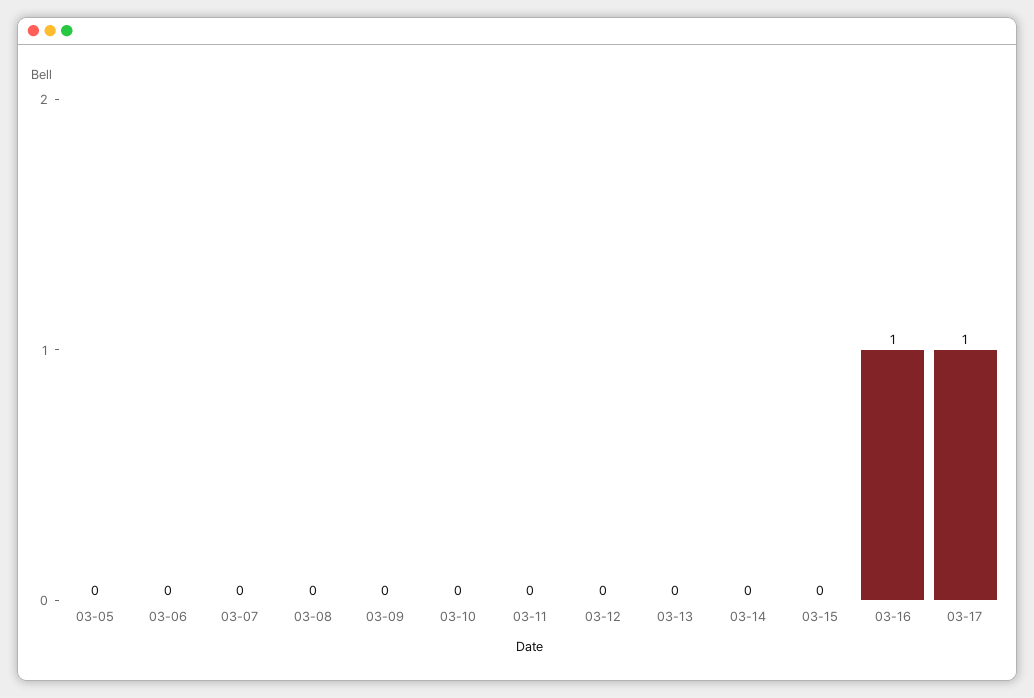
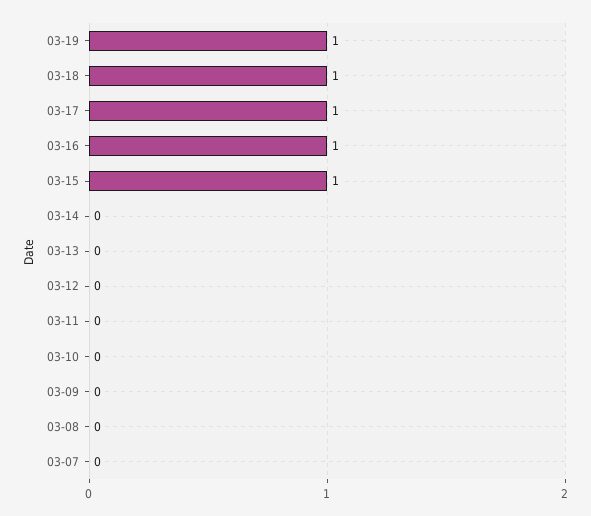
03-05: 0 -> none
03-06: 0 -> none
03-15: 0 -> 1
03-19: none -> 1
03-18: none -> 1

